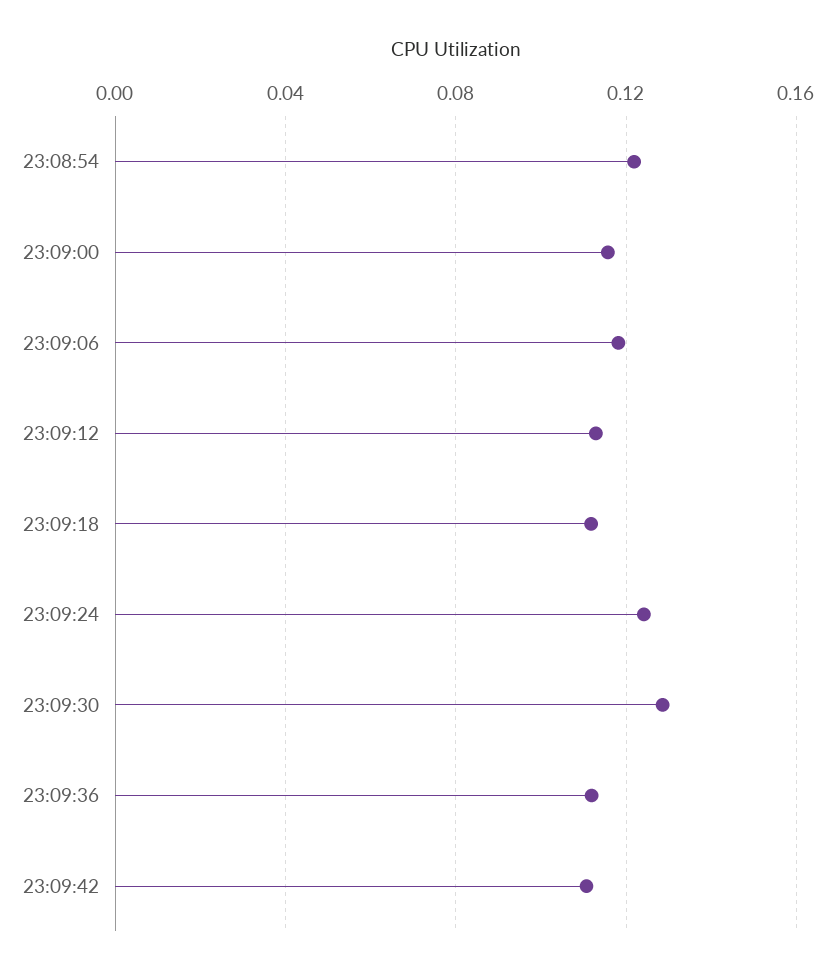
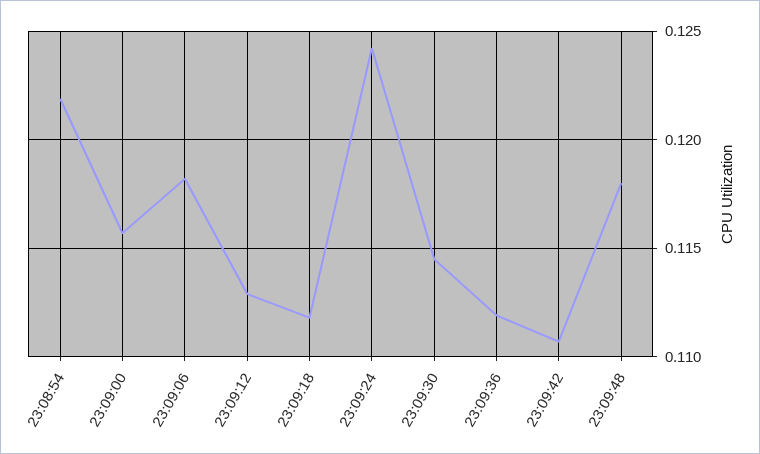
23:09:30: 0.13 -> 0.1145
23:09:48: none -> 0.118

